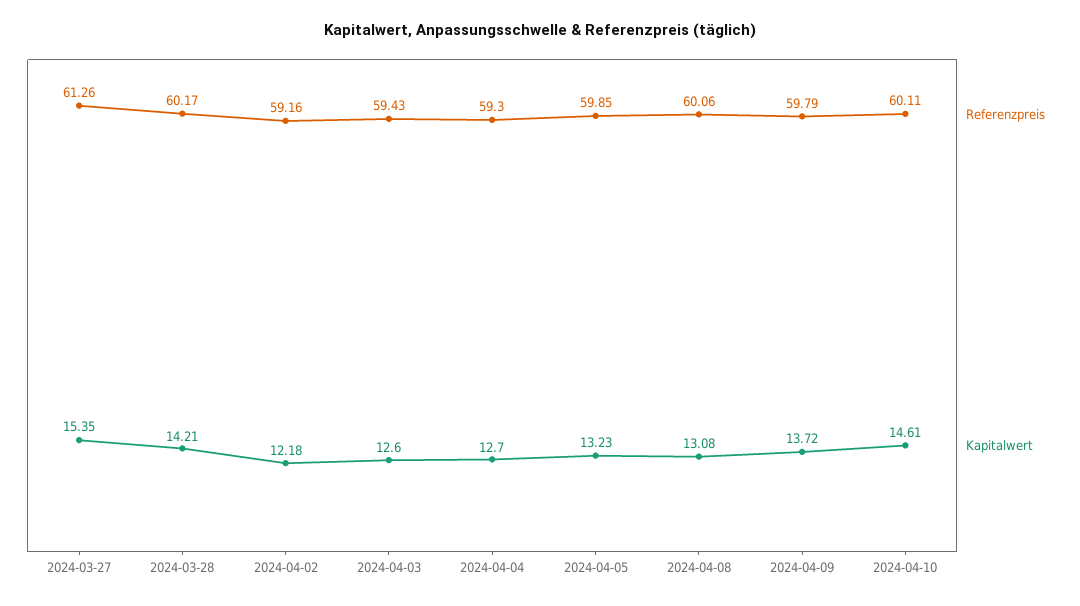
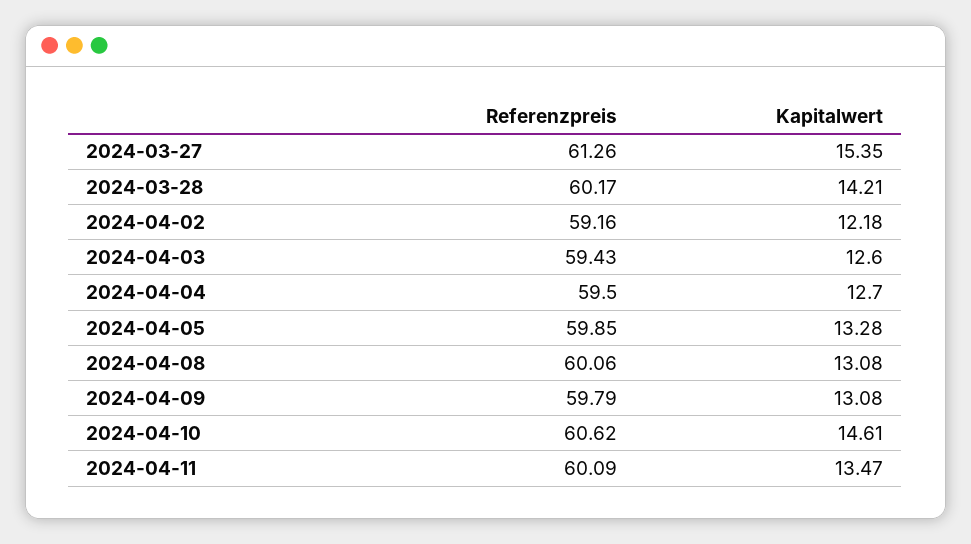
Referenzpreis, 2024-04-04: 59.3 -> 59.5
Kapitalwert, 2024-04-05: 13.23 -> 13.28
Kapitalwert, 2024-04-09: 13.72 -> 13.08
Referenzpreis, 2024-04-10: 60.11 -> 60.62
Referenzpreis, 2024-04-11: none -> 60.09
Kapitalwert, 2024-04-11: none -> 13.47

